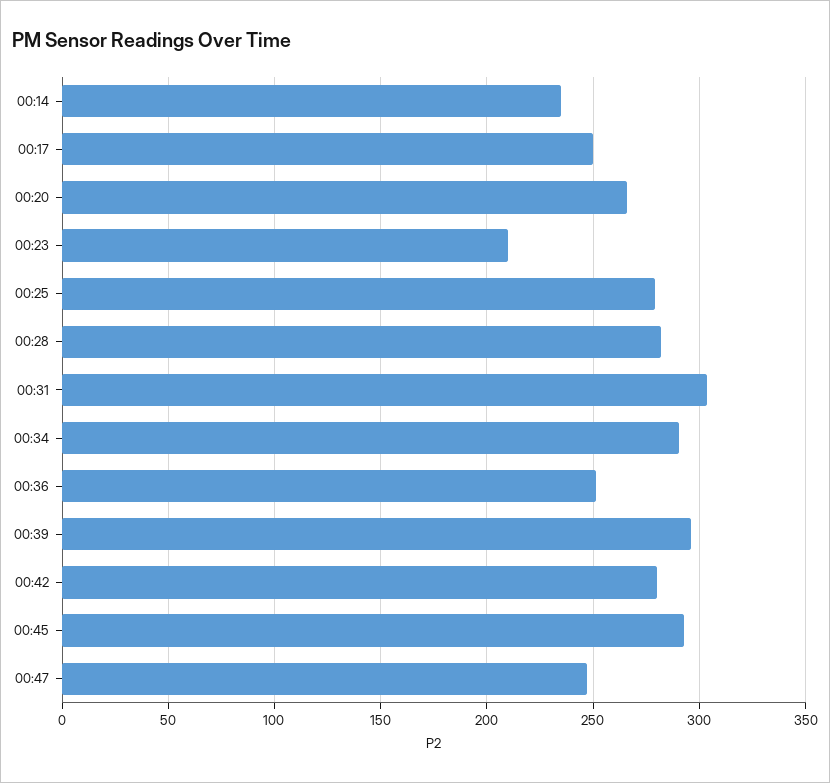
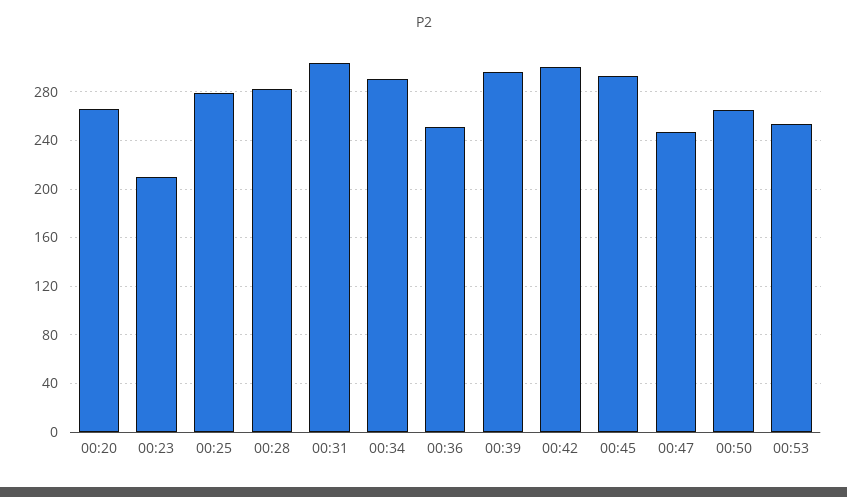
00:14: 235 -> none
00:17: 250 -> none
00:42: 280 -> 300
00:50: none -> 265
00:53: none -> 255

